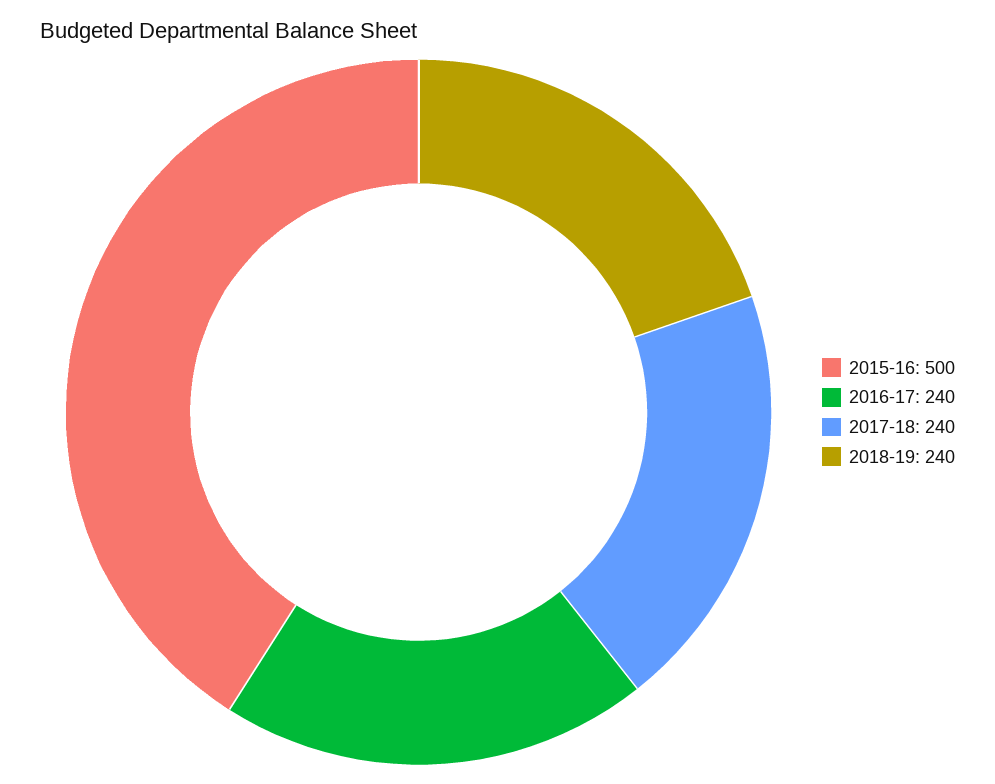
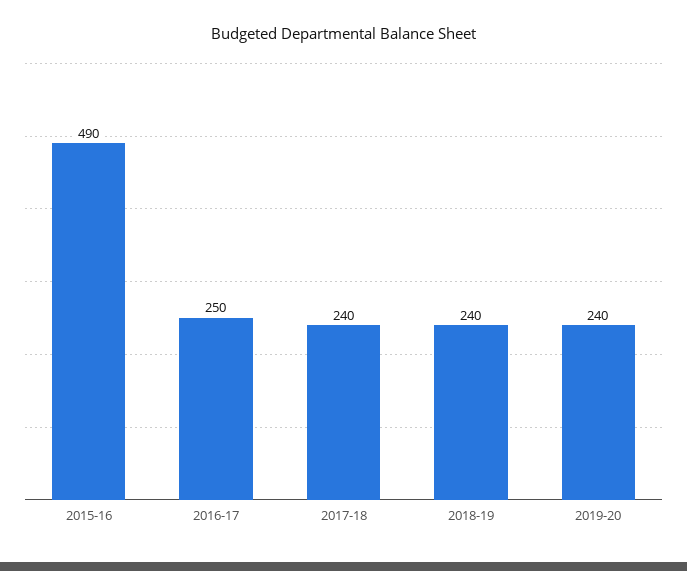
2015-16: 500 -> 490
2016-17: 240 -> 250
2019-20: none -> 240

